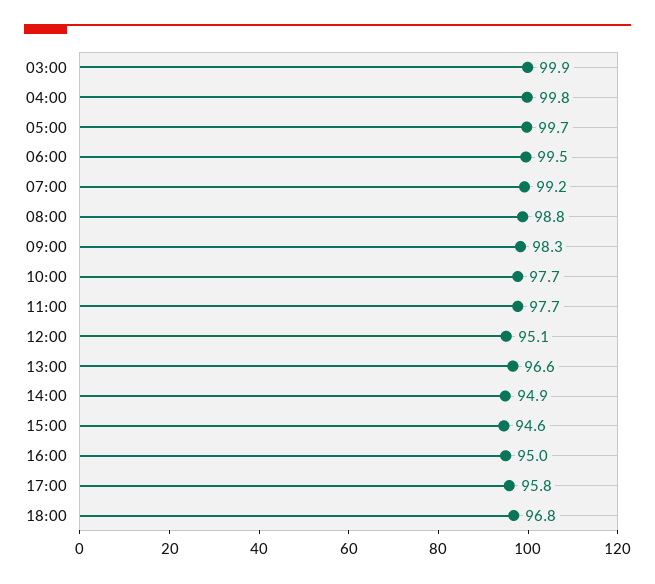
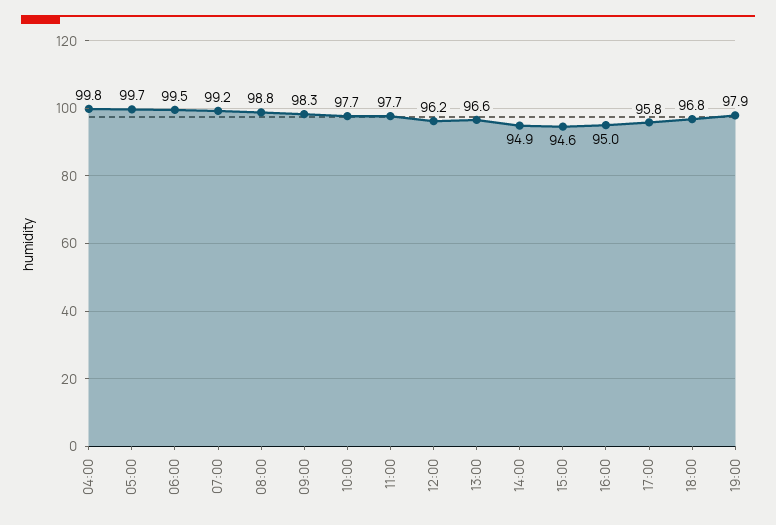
03:00: 99.9 -> none
12:00: 95.1 -> 96.2
19:00: none -> 97.9

